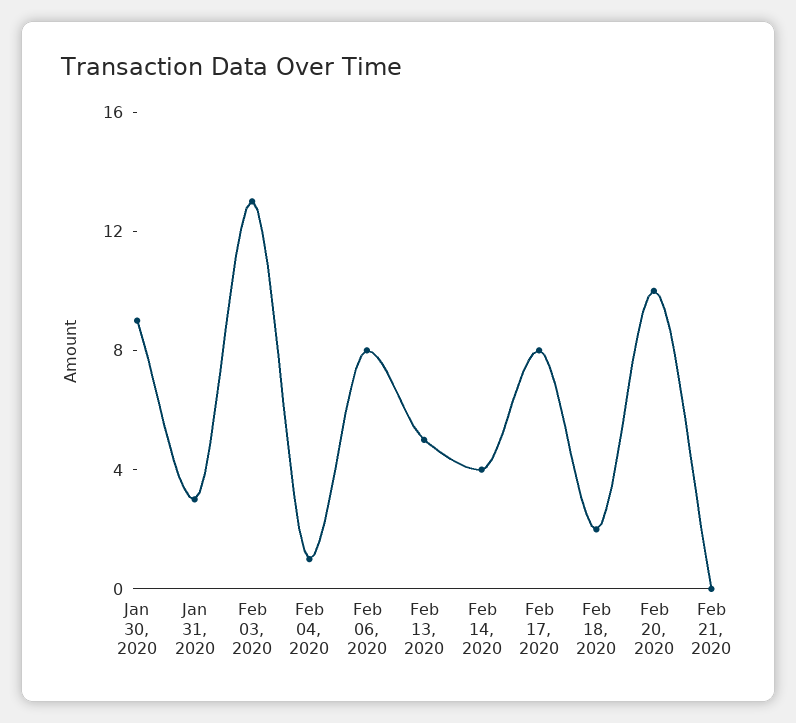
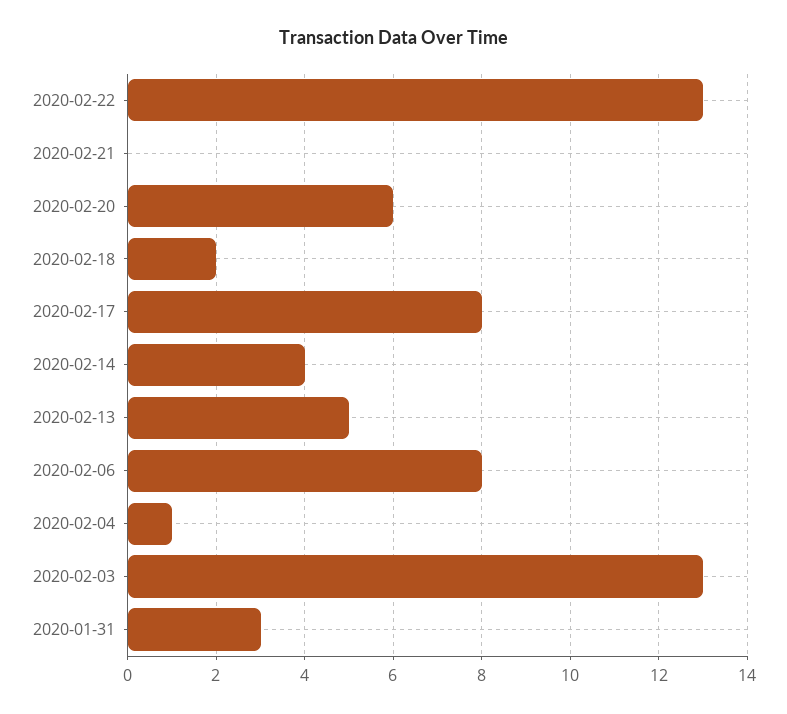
Jan 30, 2020: 9 -> none
Feb 20, 2020: 10 -> 6
2020-02-22: none -> 13

